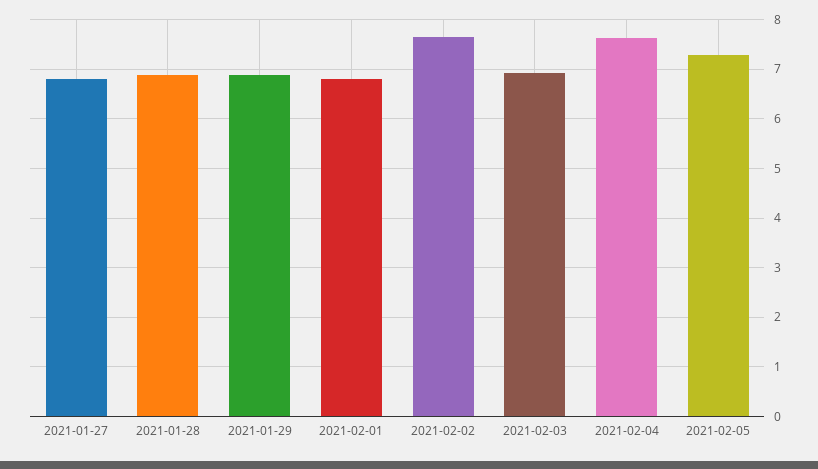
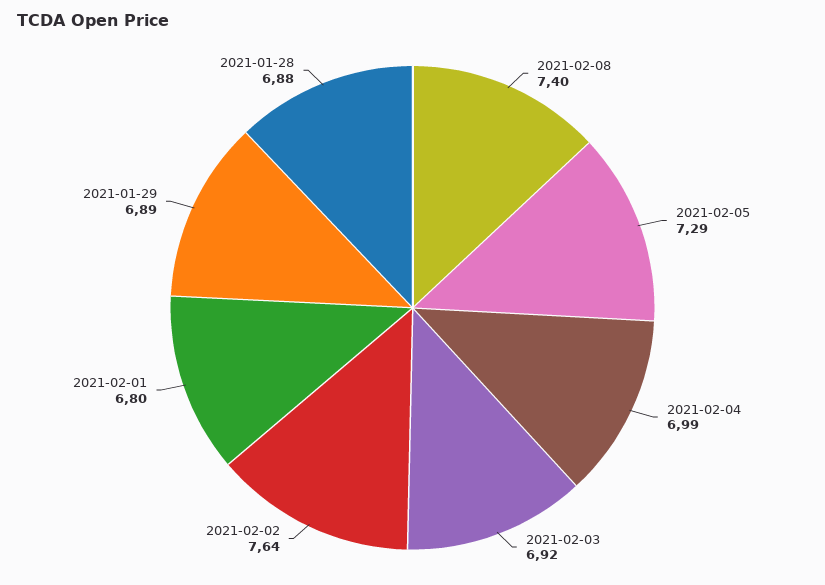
2021-01-27: 6.8 -> none
2021-02-04: 7.6 -> 6.99
2021-02-08: none -> 7.4

